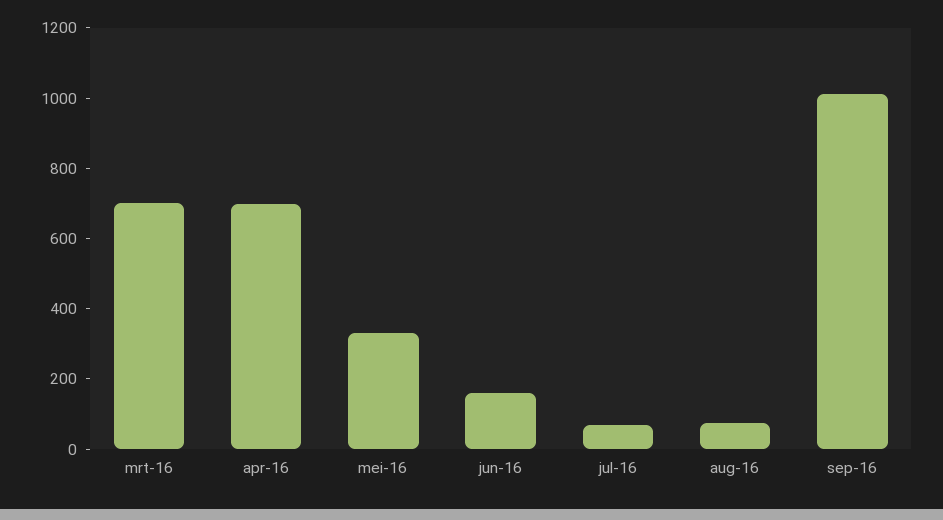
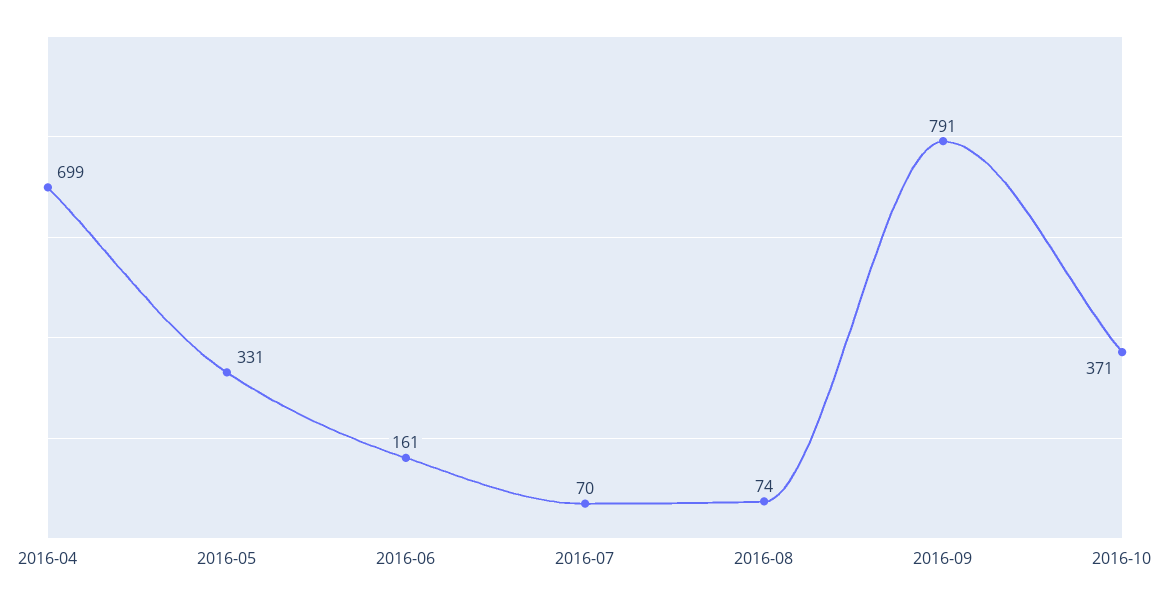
mrt-16: 700 -> none
sep-16: 1000 -> 791
2016-10: none -> 371

